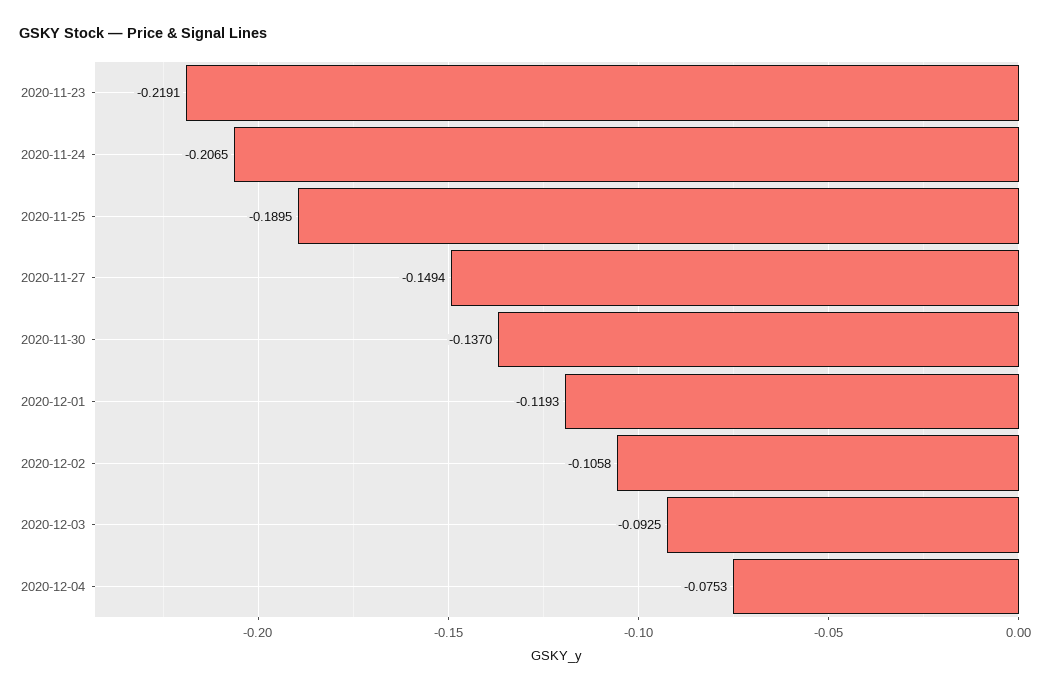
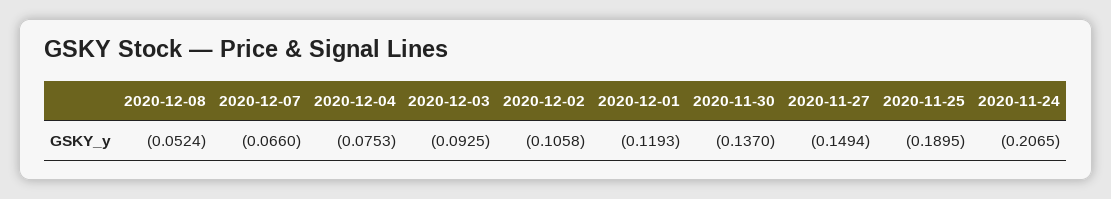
2020-11-23: -0.2191 -> none
2020-12-08: none -> -0.0524
2020-12-07: none -> -0.066

